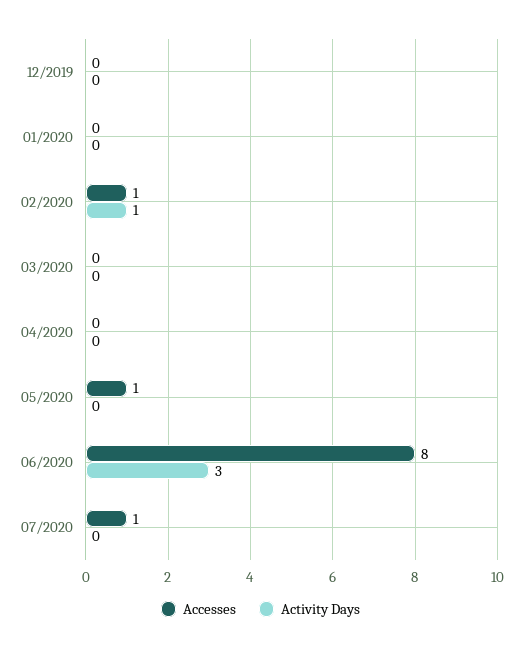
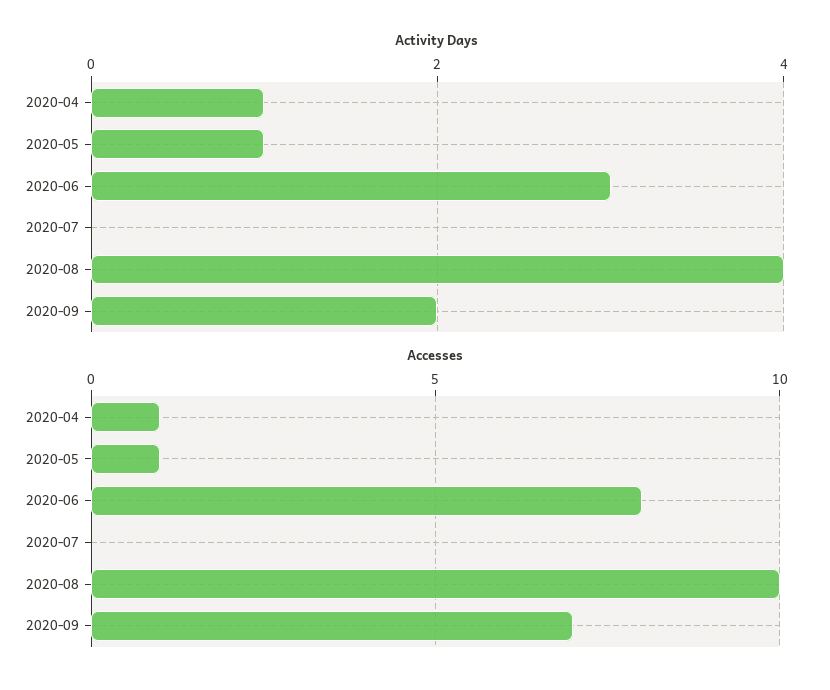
Accesses, 12/2019: 0 -> none
Activity Days, 12/2019: 0 -> none
Accesses, 01/2020: 0 -> none
Activity Days, 01/2020: 0 -> none
Accesses, 02/2020: 1 -> none
Activity Days, 02/2020: 1 -> none
Accesses, 03/2020: 0 -> none
Activity Days, 03/2020: 0 -> none
Accesses, 04/2020: 0 -> 1
Activity Days, 04/2020: 0 -> 1
Activity Days, 05/2020: 0 -> 1
Accesses, 07/2020: 1 -> 0
Activity Days, 2020-08: none -> 4
Activity Days, 2020-09: none -> 2
Accesses, 2020-08: none -> 10
Accesses, 2020-09: none -> 7

